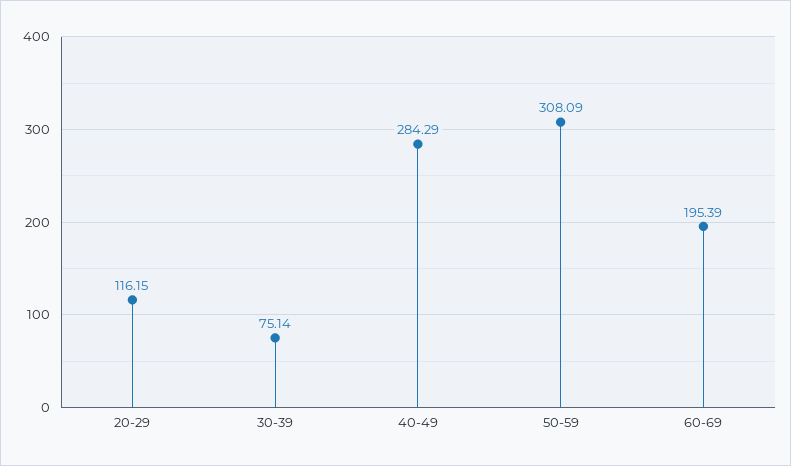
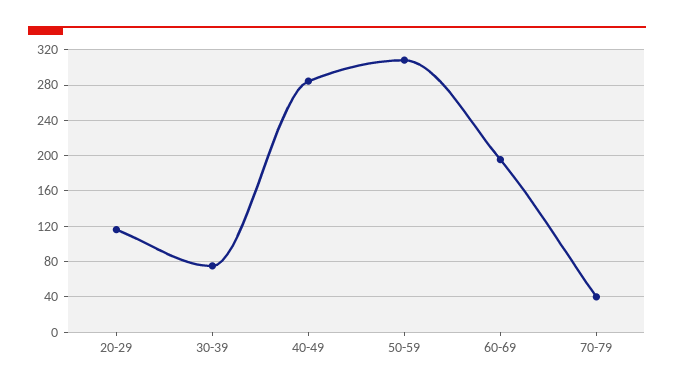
70-79: none -> 40

